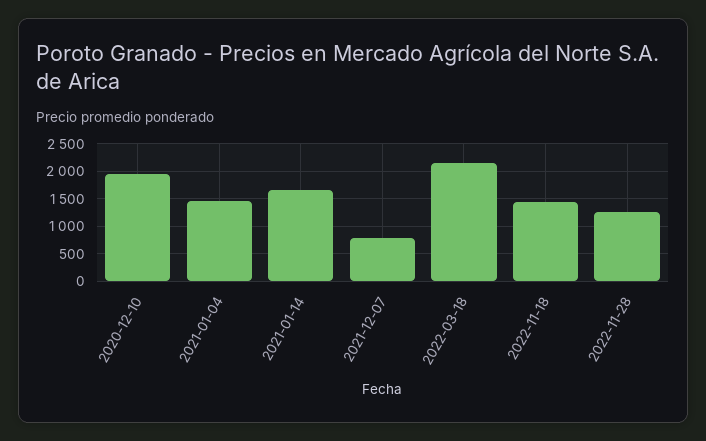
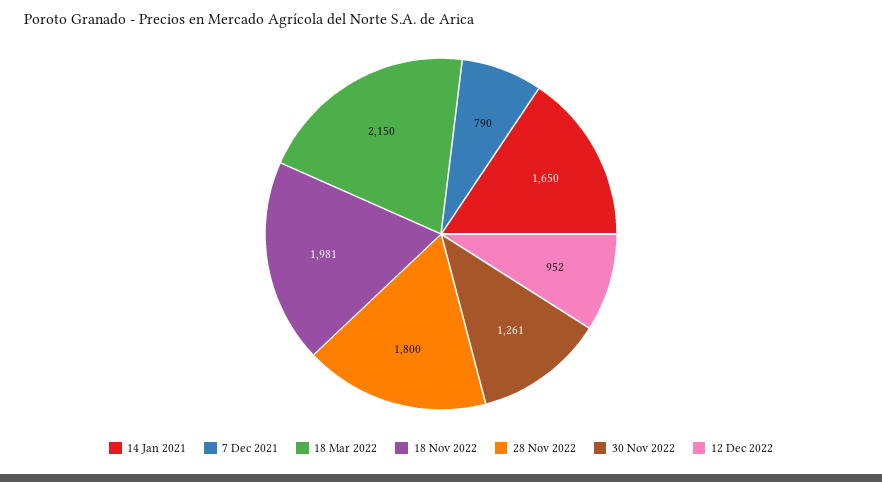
2020-12-10: 2000 -> none
2021-01-04: 1500 -> none
2022-11-18: 1500 -> 1981
2022-11-28: 1250 -> 1800
30 Nov 2022: none -> 1261
12 Dec 2022: none -> 952

